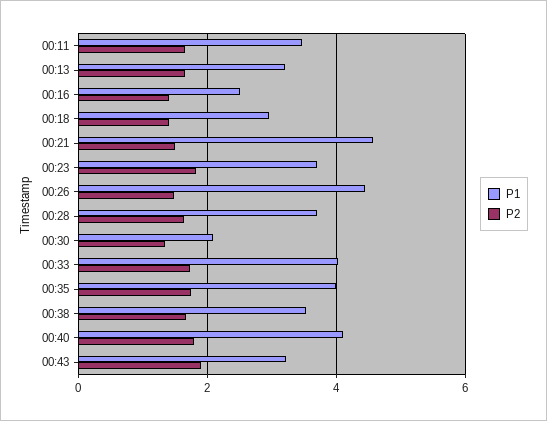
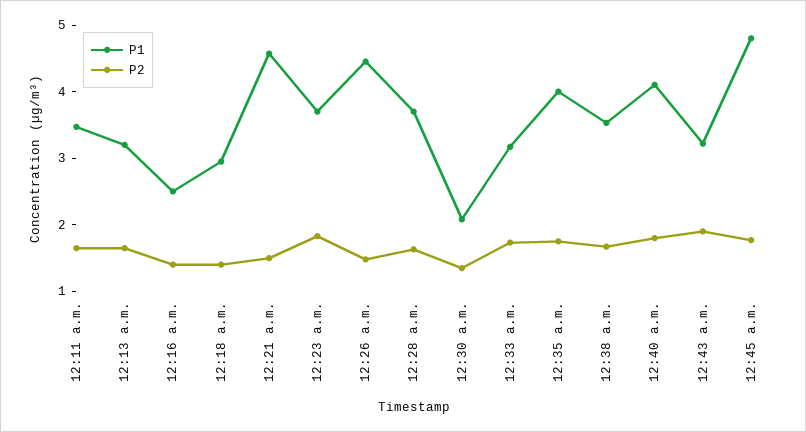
P1, 00:33: 4 -> 3.2
P1, 12:45 a.m.: none -> 4.8
P2, 12:45 a.m.: none -> 1.8

